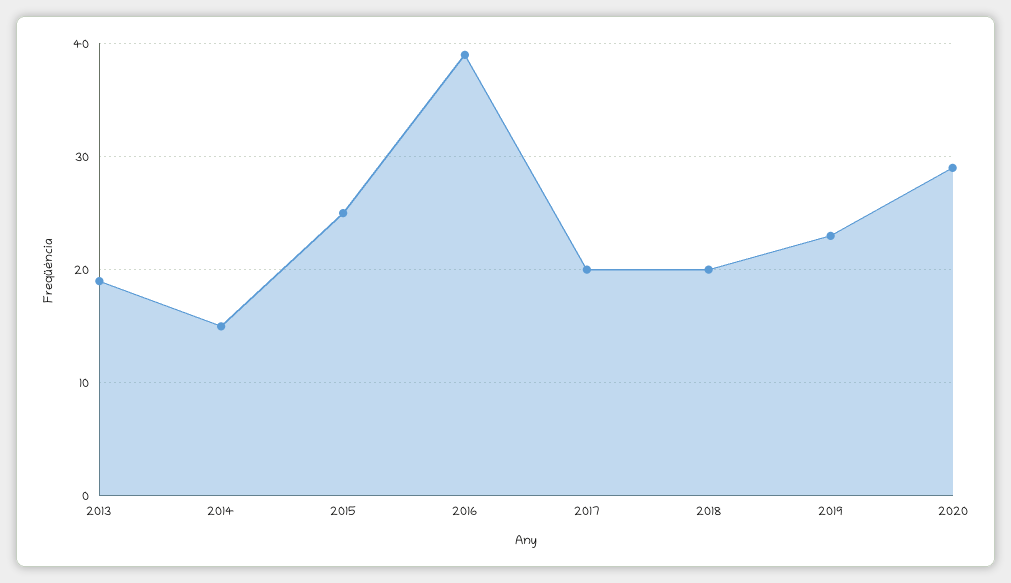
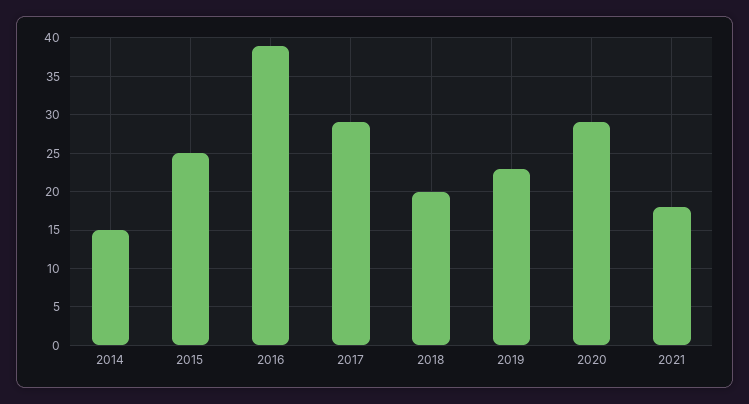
2013: 19 -> none
2017: 20 -> 29
2021: none -> 18

